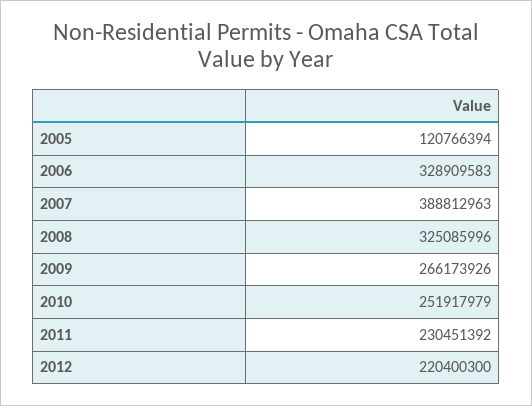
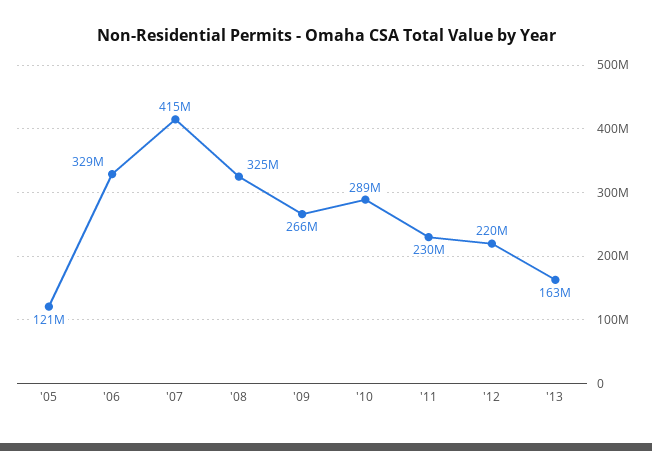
2007: 388812963 -> 415000000
2010: 251917979 -> 289000000
'13: none -> 163000000

